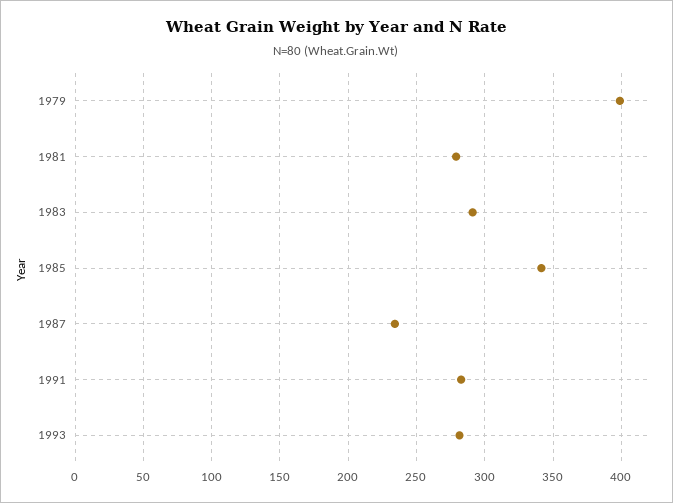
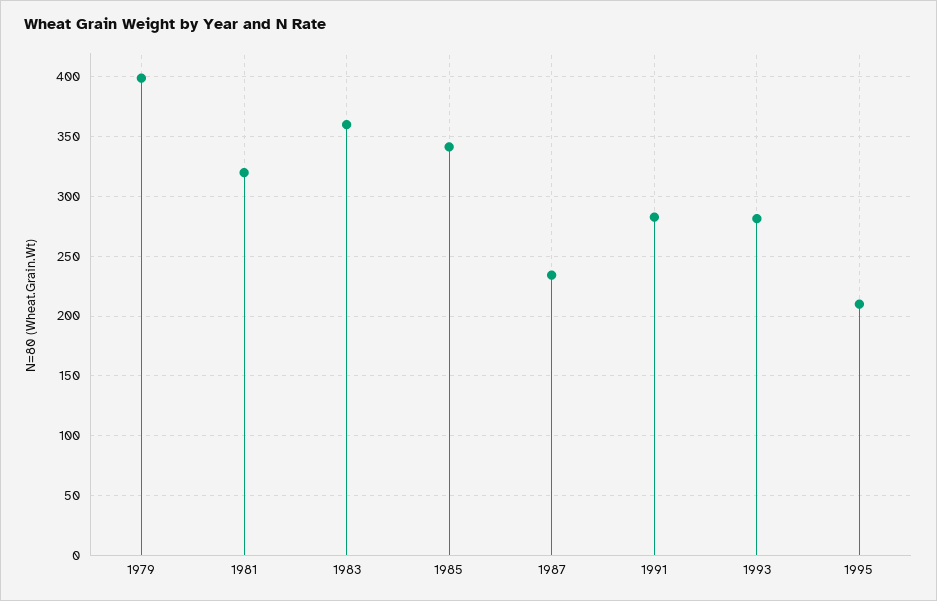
1981: 280 -> 320
1983: 290 -> 360
1995: none -> 210

